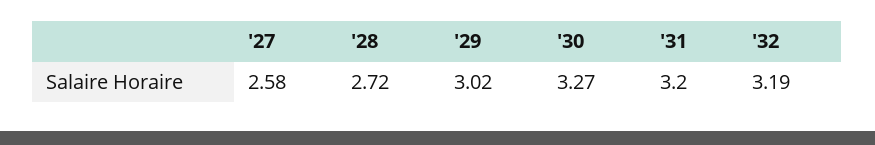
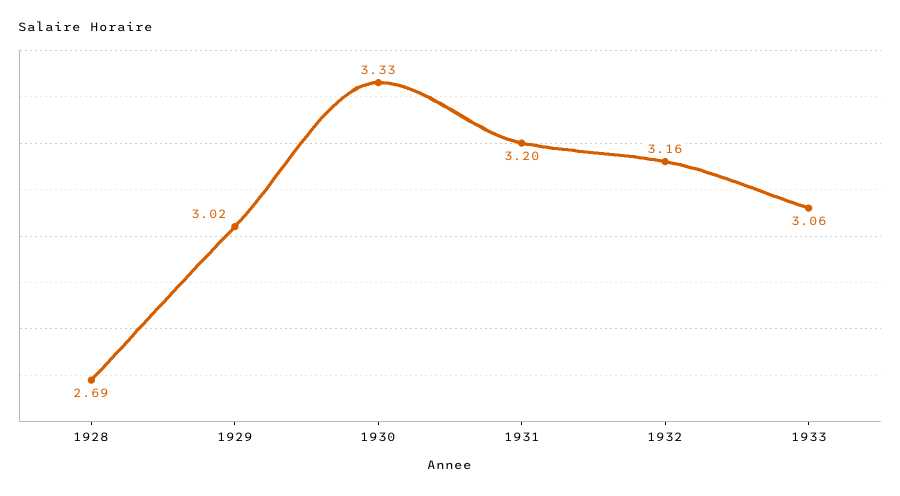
'27: 2.58 -> none
'28: 2.72 -> 2.69
'30: 3.27 -> 3.33
'32: 3.19 -> 3.16
1933: none -> 3.06

